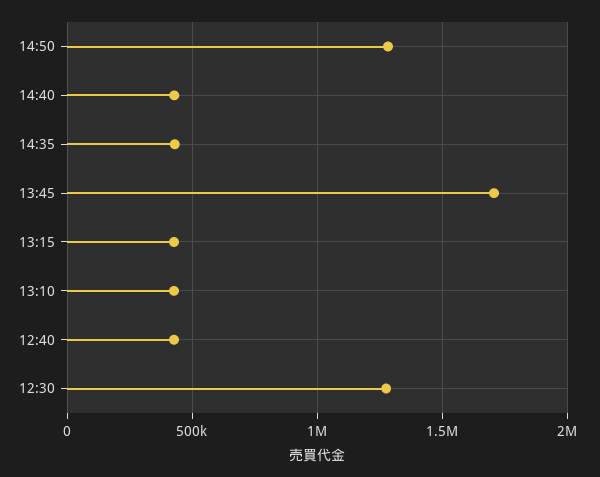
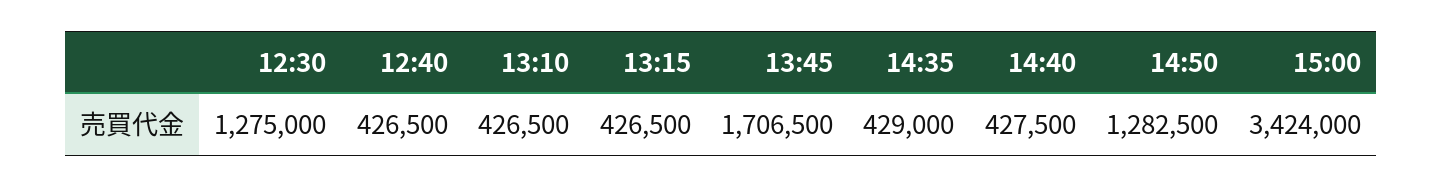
15:00: none -> 3424000

